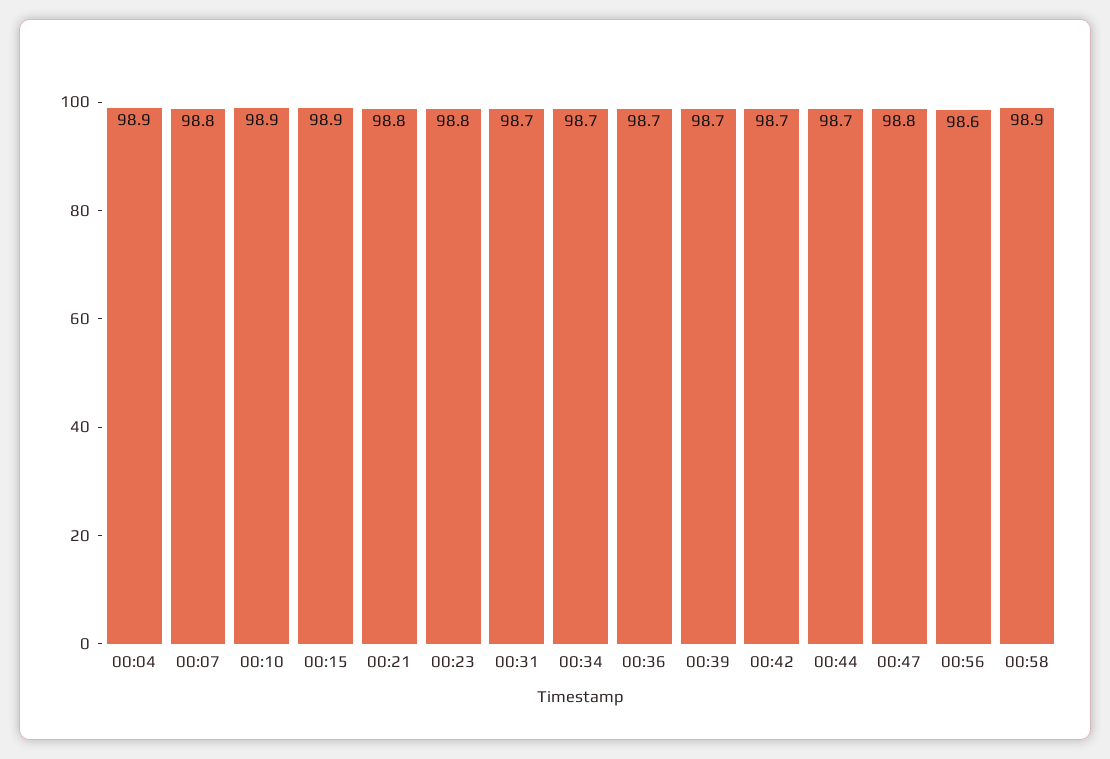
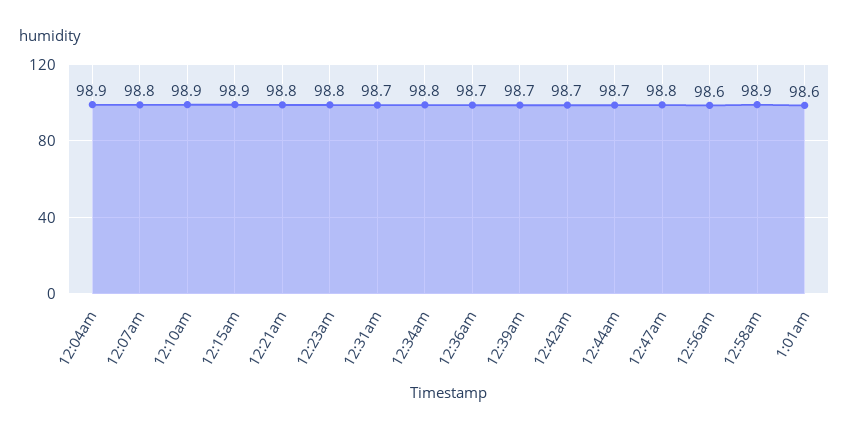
00:34: 98.7 -> 98.8
1:01am: none -> 98.6

